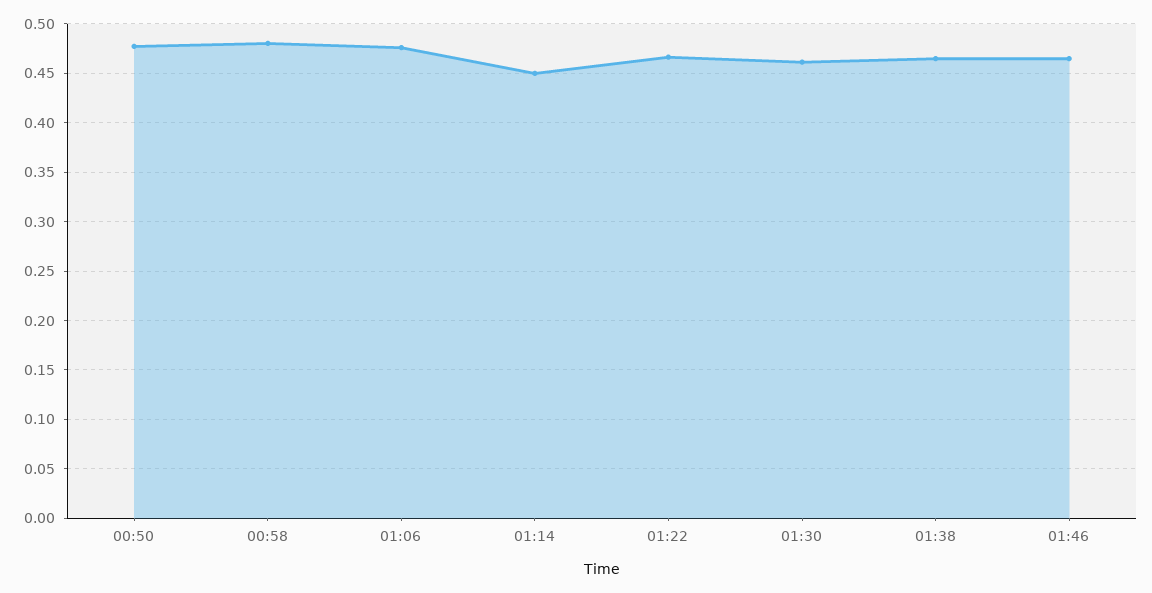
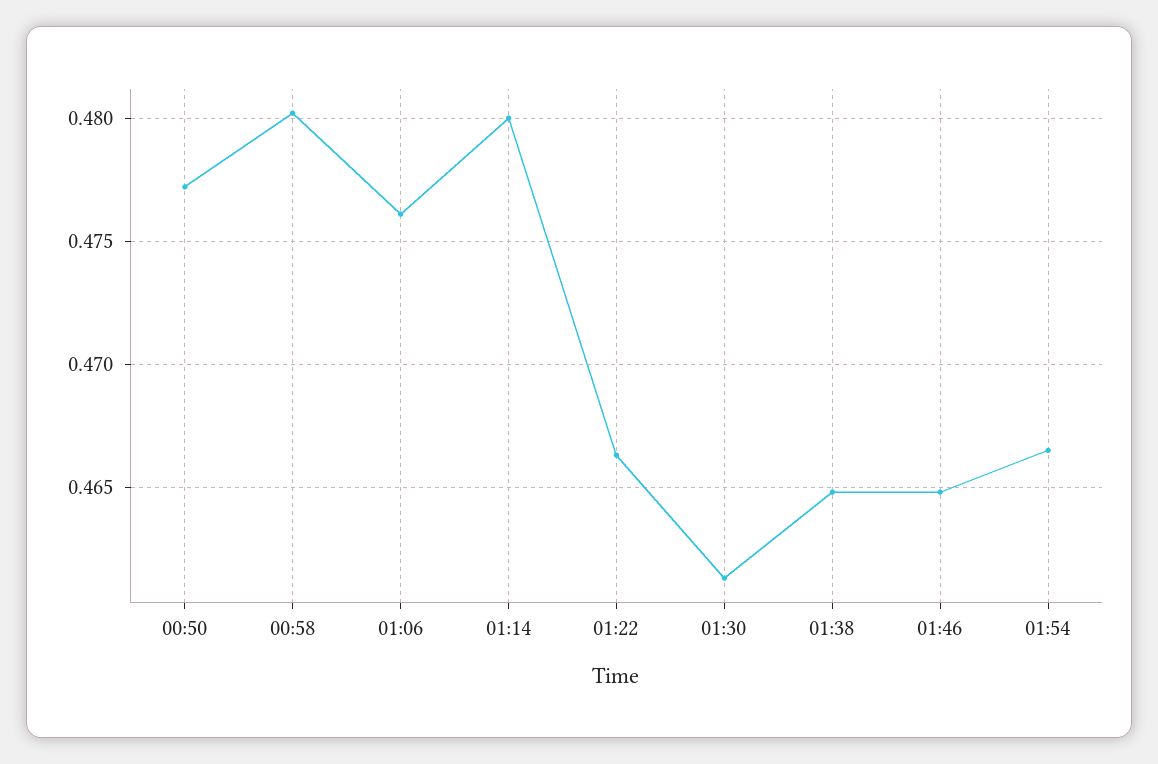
01:14: 0.45 -> 0.48
01:54: none -> 0.4665

